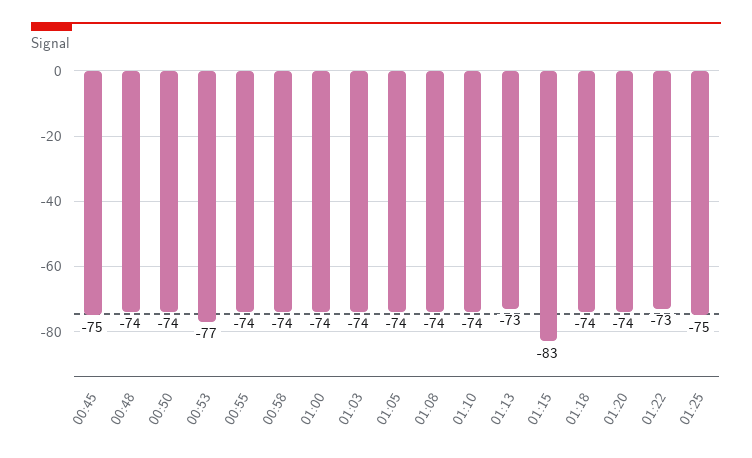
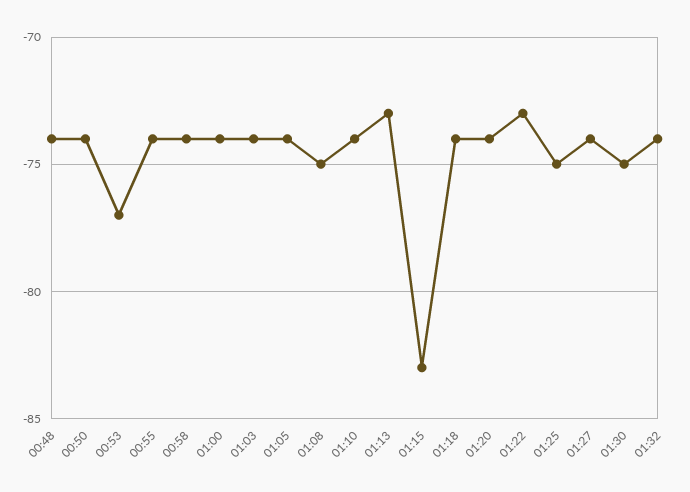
00:45: -75 -> none
01:08: -74 -> -75
01:27: none -> -74
01:30: none -> -75
01:32: none -> -74

